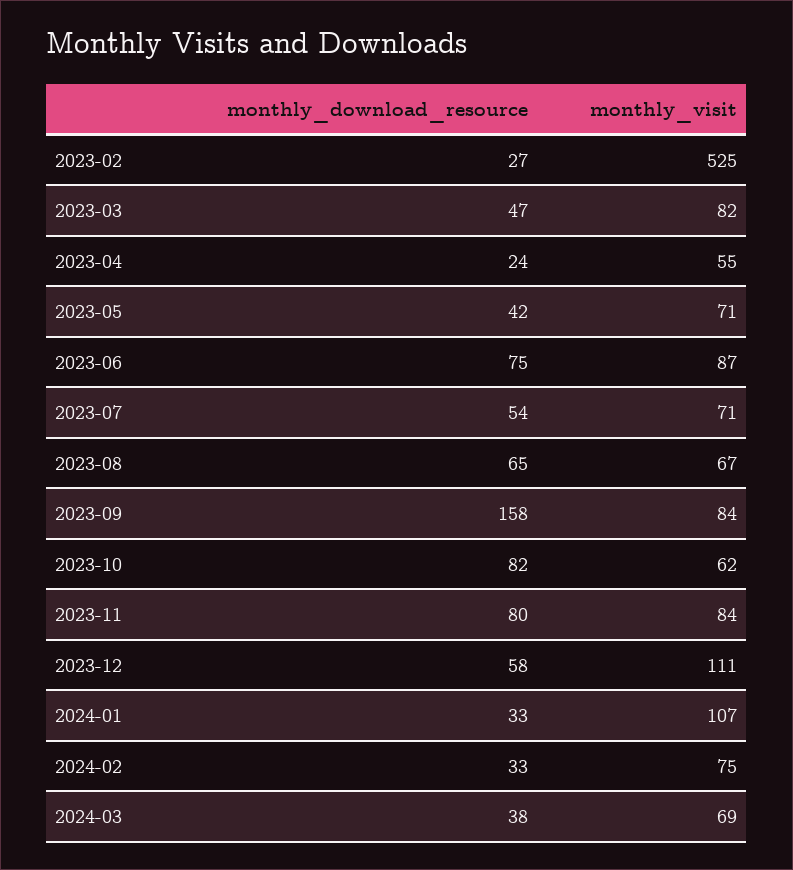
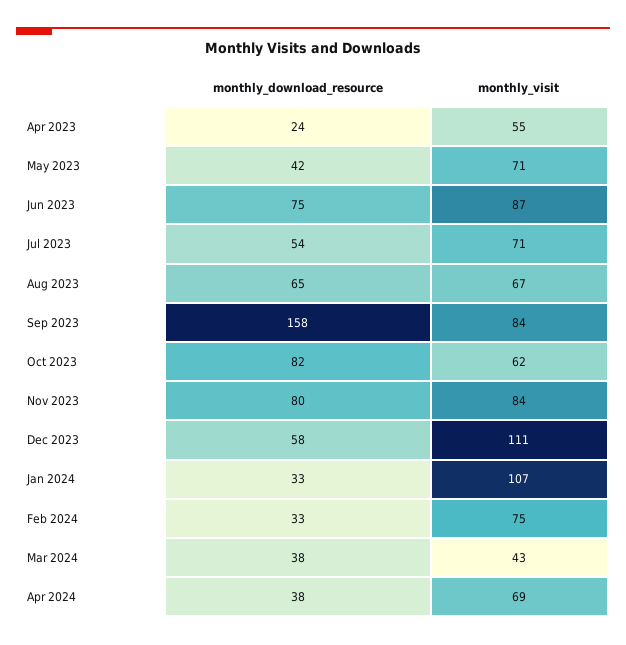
monthly_download_resource, 2023-02: 27 -> none
monthly_visit, 2023-02: 525 -> none
monthly_download_resource, 2023-03: 47 -> none
monthly_visit, 2023-03: 82 -> none
monthly_visit, 2024-03: 69 -> 43
monthly_download_resource, Apr 2024: none -> 38
monthly_visit, Apr 2024: none -> 69

